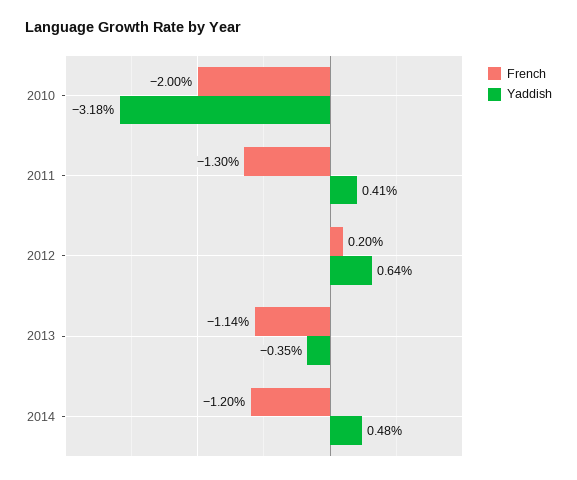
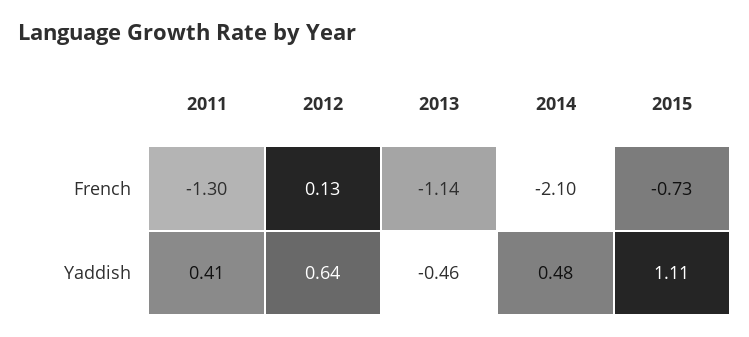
French, 2010: -2 -> none
Yaddish, 2010: -3.18 -> none
French, 2012: 0.2 -> 0.13
Yaddish, 2013: -0.35 -> -0.46
French, 2014: -1.2 -> -2.1
French, 2015: none -> -0.73
Yaddish, 2015: none -> 1.11

